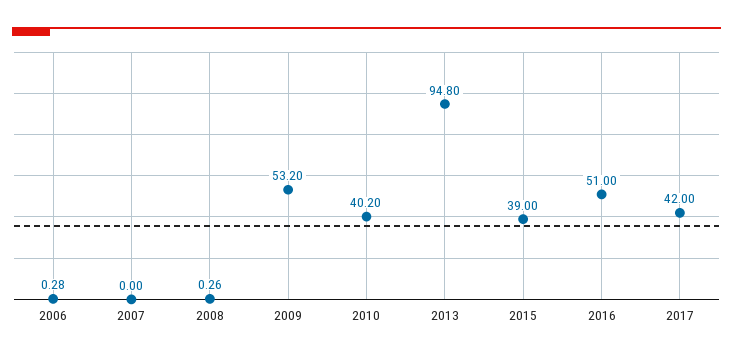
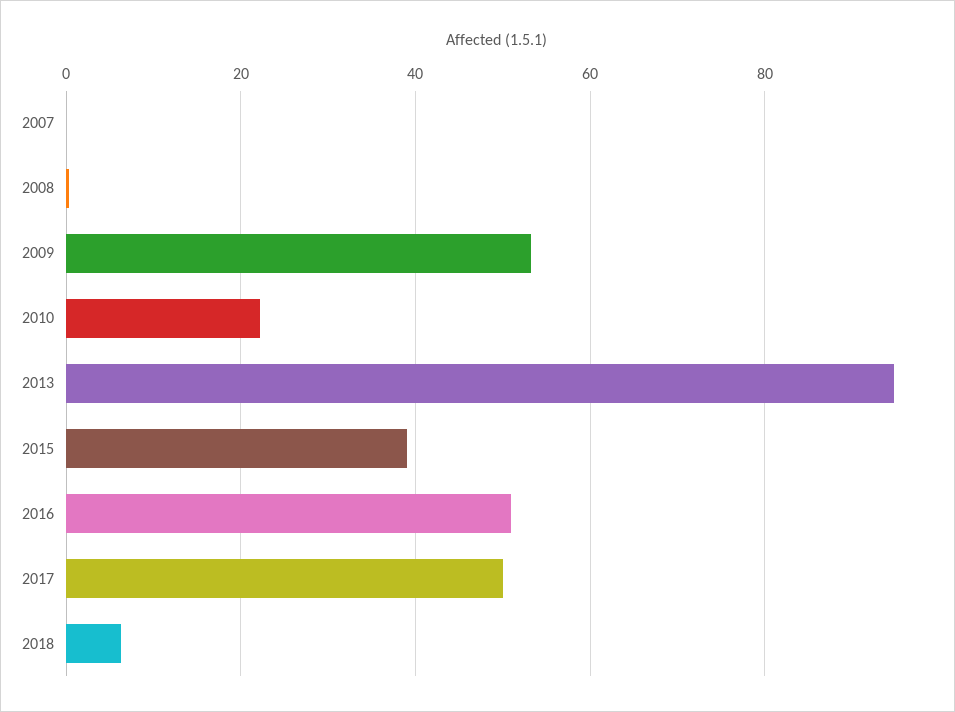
2006: 0.28 -> none
2010: 40.2 -> 22
2017: 42 -> 50
2018: none -> 6

